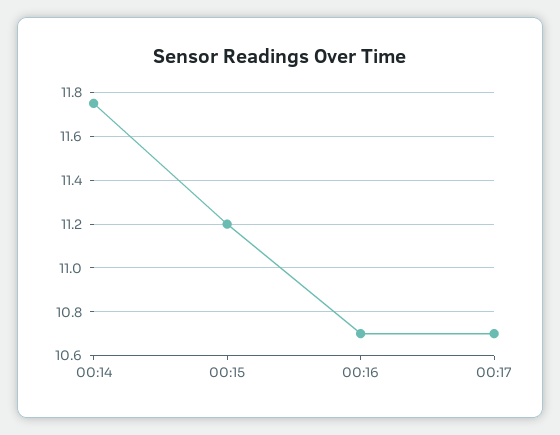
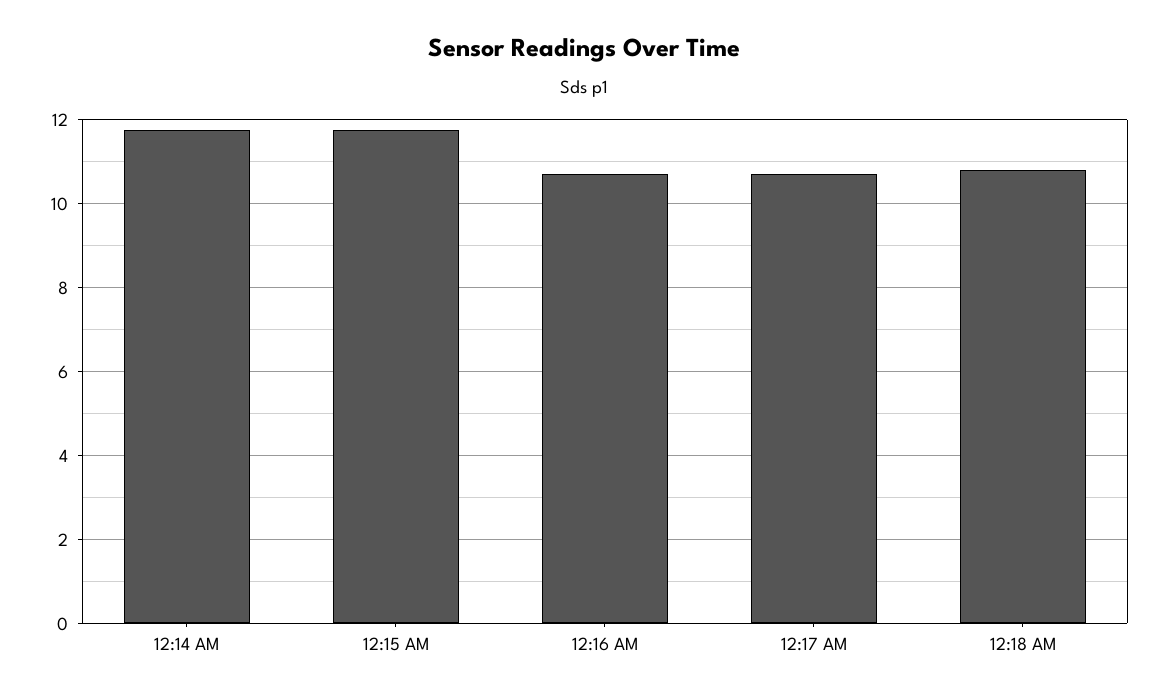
00:15: 11.2 -> 11.8
12:18 AM: none -> 10.8

